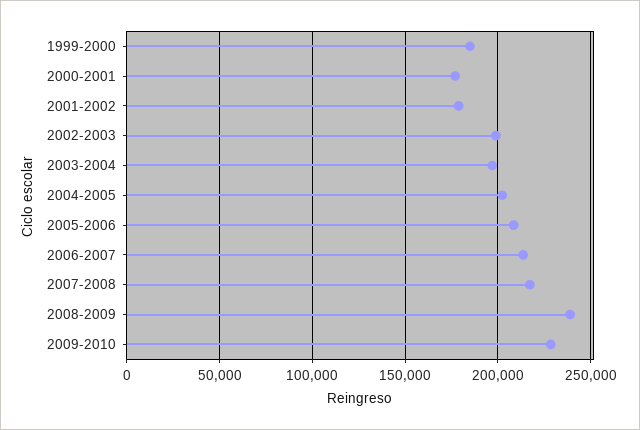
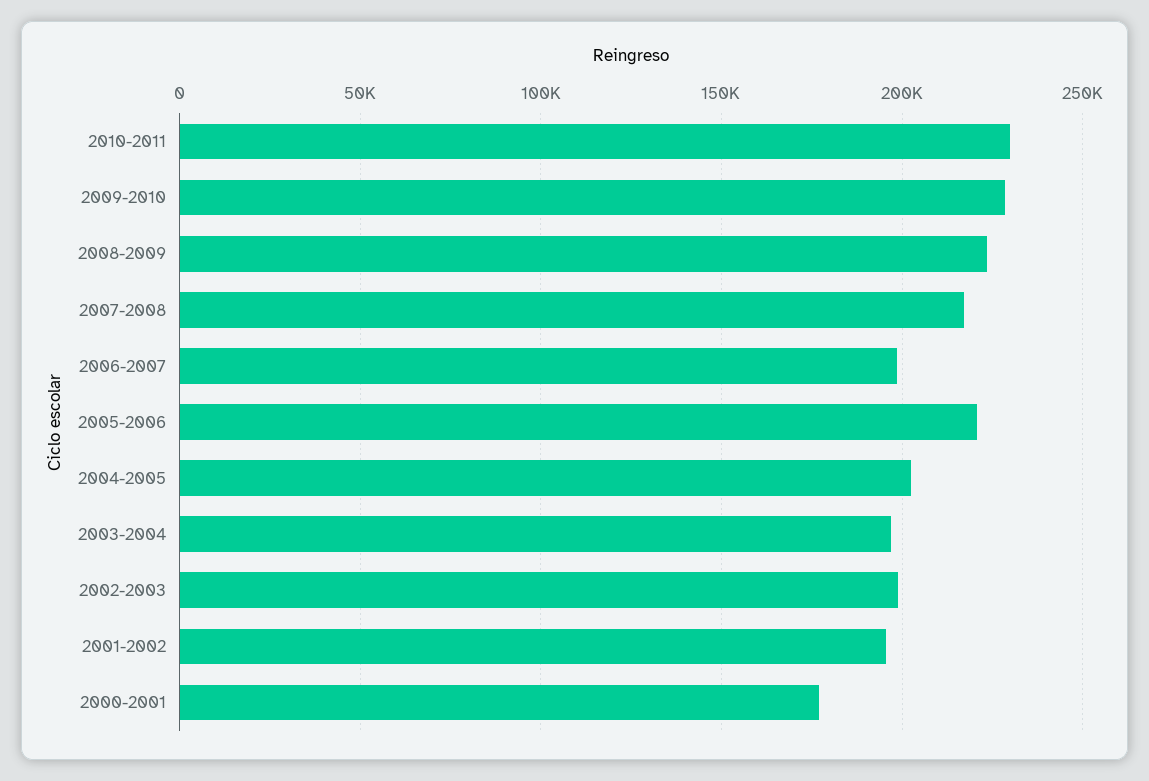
1999-2000: 185000 -> none
2001-2002: 180000 -> 195000
2005-2006: 210000 -> 220000
2006-2007: 215000 -> 200000
2008-2009: 240000 -> 225000
2010-2011: none -> 230000

